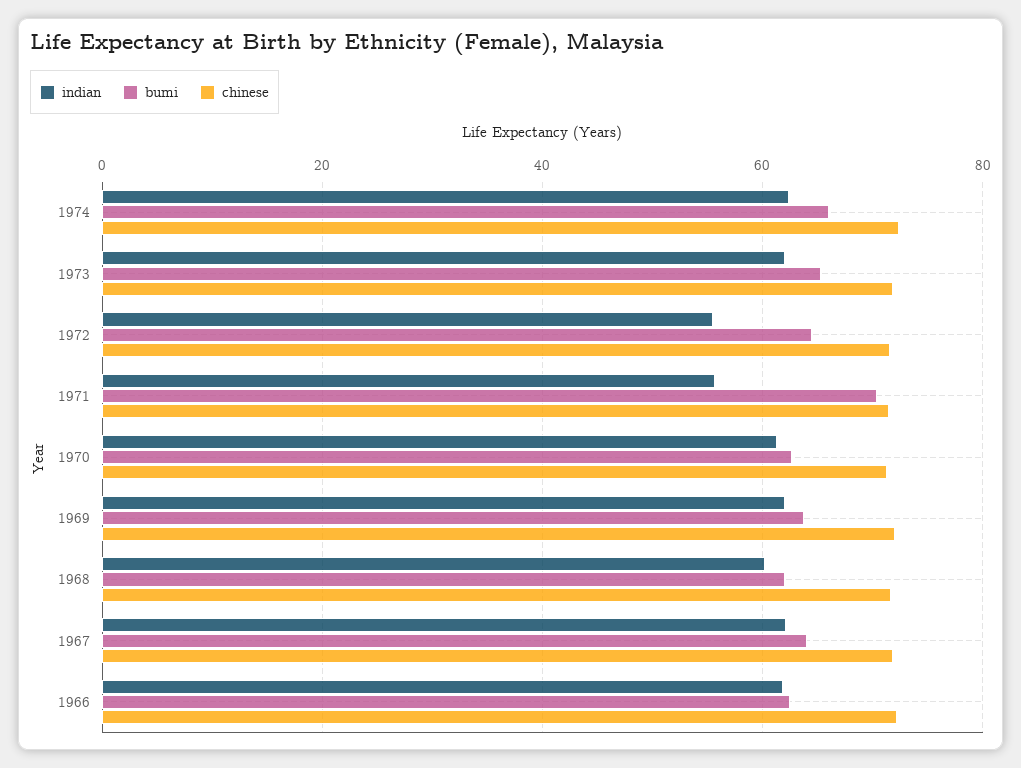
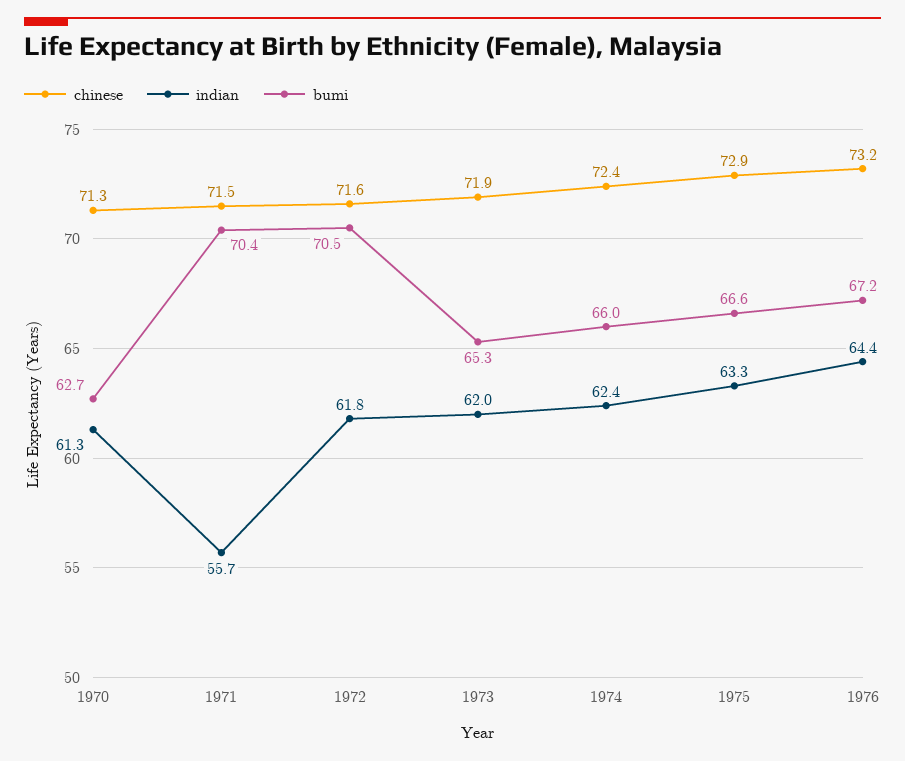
indian, 1972: 56 -> 61.8
bumi, 1972: 64 -> 70.5
indian, 1969: 62 -> none
bumi, 1969: 64 -> none
chinese, 1969: 72 -> none
indian, 1968: 60 -> none
bumi, 1968: 62 -> none
chinese, 1968: 72 -> none
indian, 1967: 62 -> none
bumi, 1967: 64 -> none
chinese, 1967: 72 -> none
indian, 1966: 62 -> none
bumi, 1966: 62 -> none
chinese, 1966: 72 -> none
chinese, 1975: none -> 72.9
indian, 1975: none -> 63.3
bumi, 1975: none -> 66.6
chinese, 1976: none -> 73.2
indian, 1976: none -> 64.4
bumi, 1976: none -> 67.2

